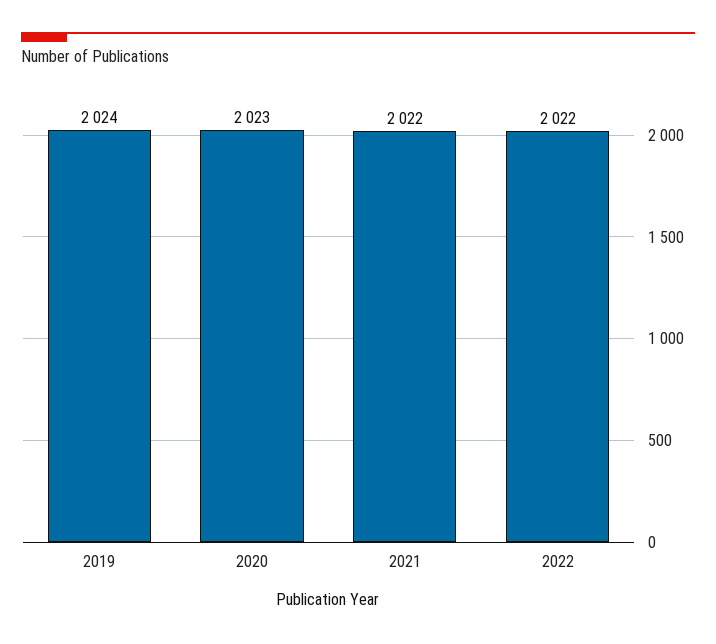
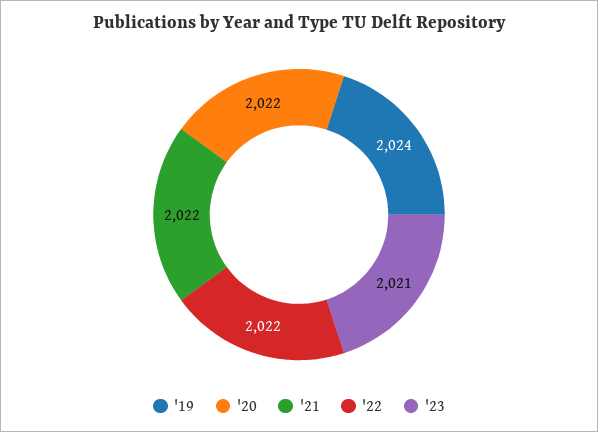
2020: 2023 -> 2022
'23: none -> 2021

